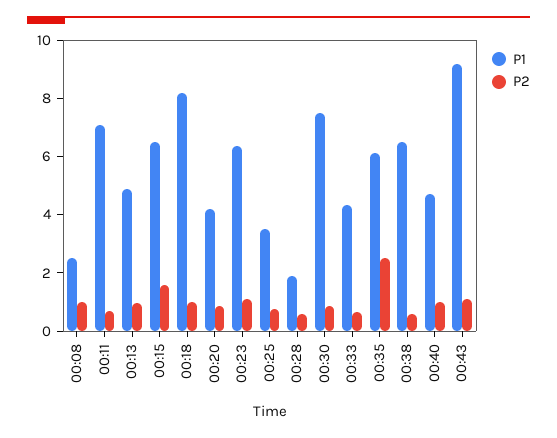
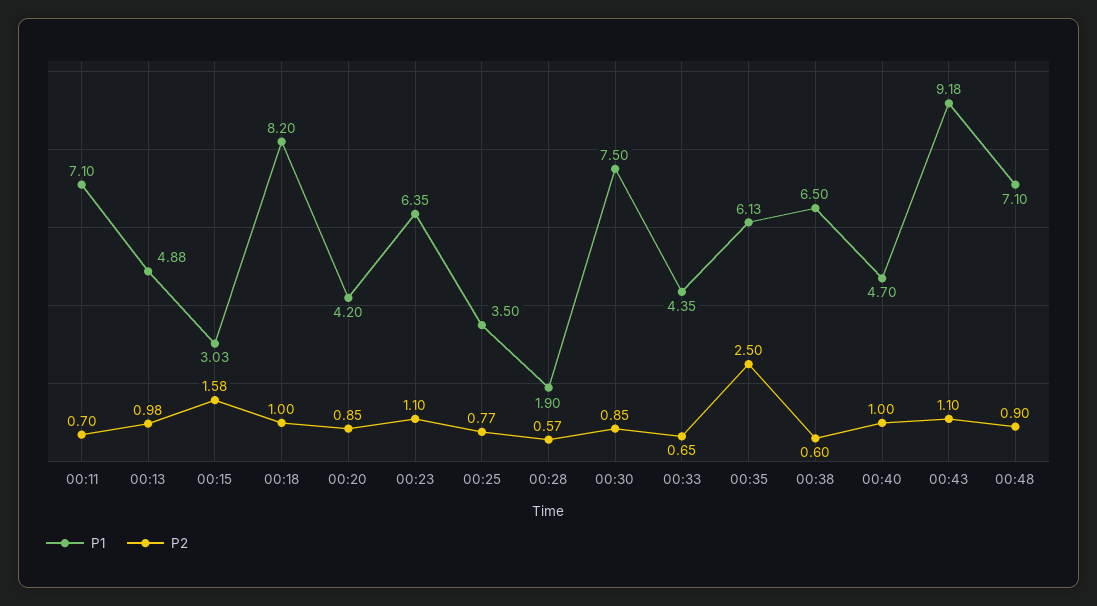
P1, 00:08: 2.5 -> none
P2, 00:08: 1 -> none
P1, 00:15: 6.5 -> 3.03
P1, 00:48: none -> 7.1
P2, 00:48: none -> 0.9

